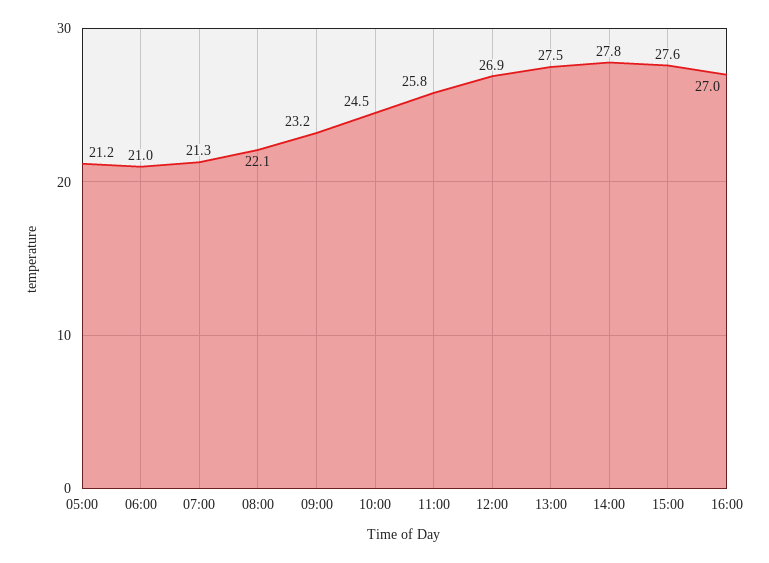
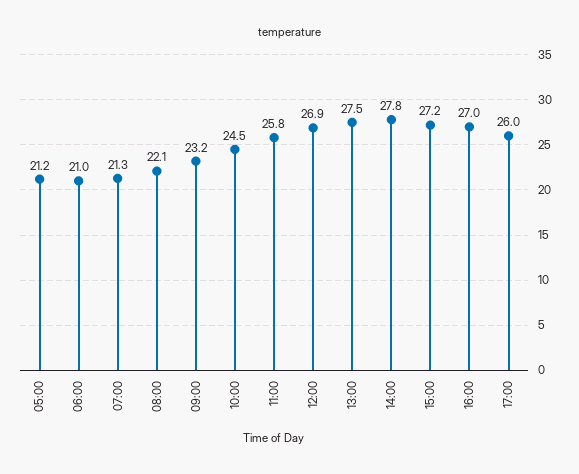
15:00: 27.6 -> 27.2
17:00: none -> 26

